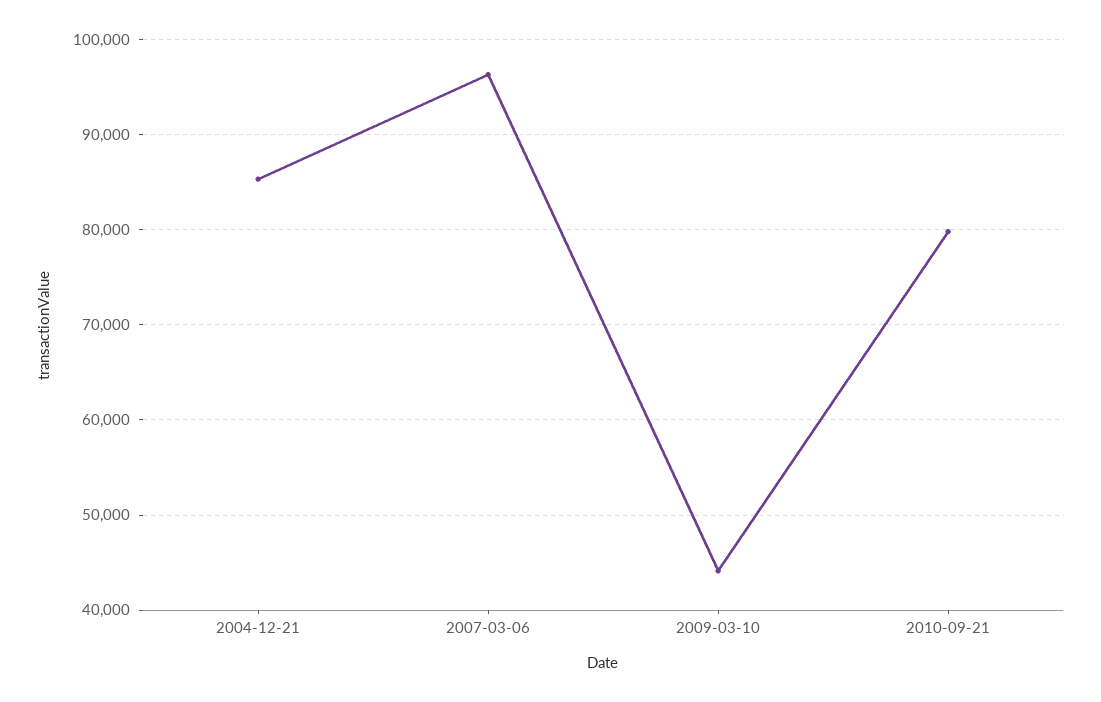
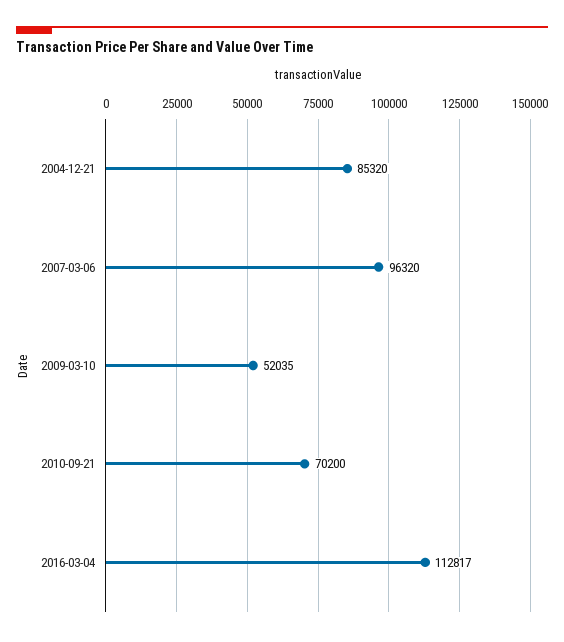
2009-03-10: 44000 -> 52035
2010-09-21: 80000 -> 70200
2016-03-04: none -> 112817

